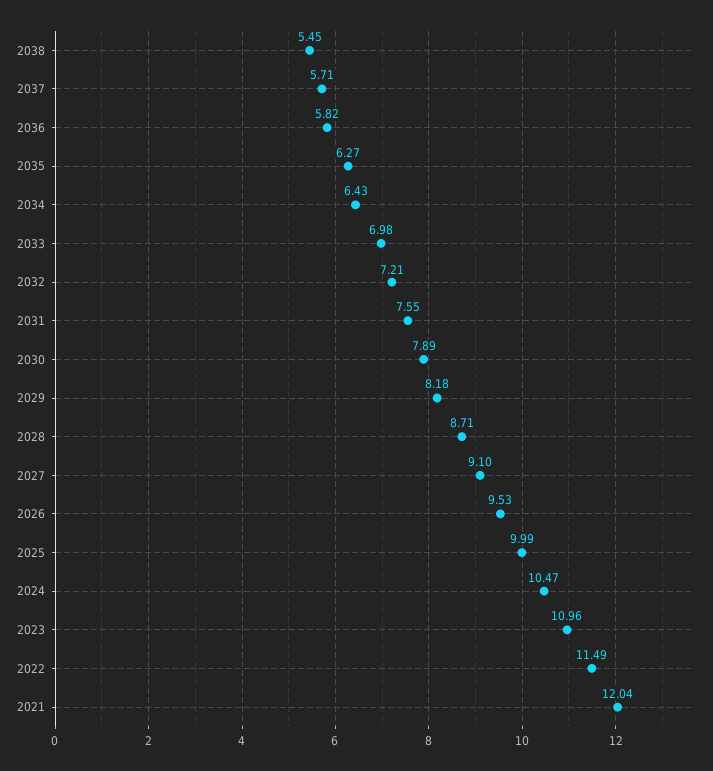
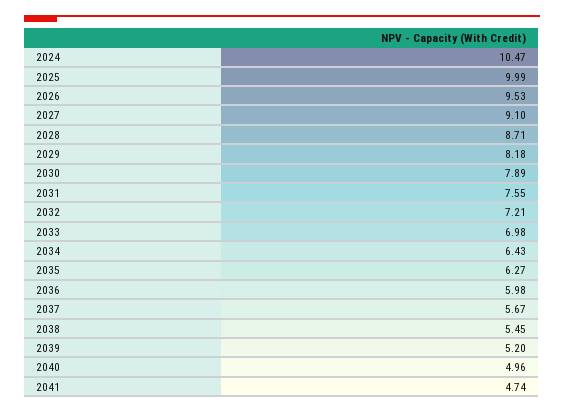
2037: 5.71 -> 5.67
2036: 5.82 -> 5.98
2023: 10.96 -> none
2022: 11.49 -> none
2021: 12.04 -> none
2039: none -> 5.2
2040: none -> 4.96
2041: none -> 4.74

